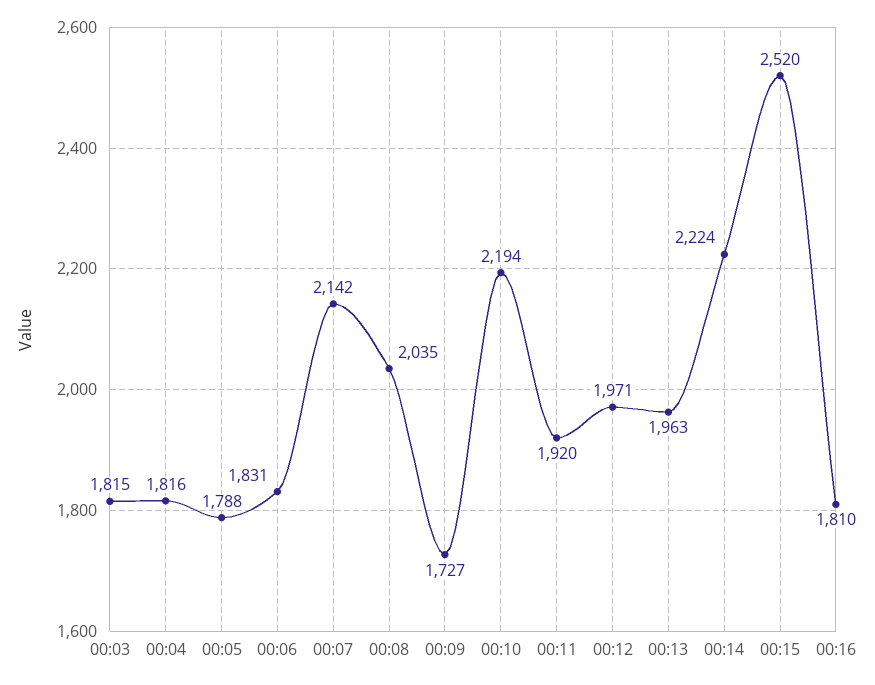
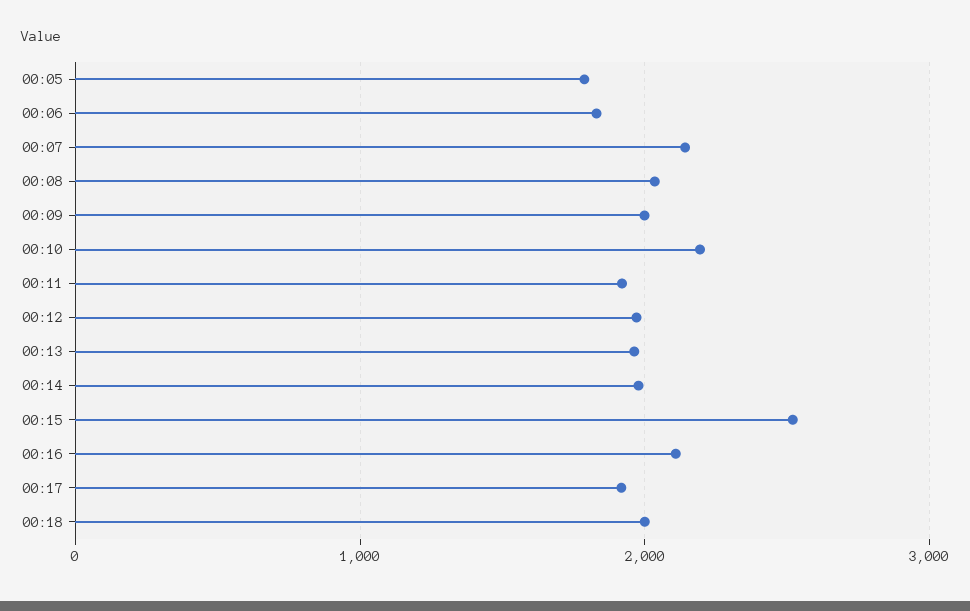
00:03: 1815 -> none
00:04: 1816 -> none
00:09: 1727 -> 2000
00:14: 2224 -> 2000
00:16: 1810 -> 2100
00:17: none -> 1900
00:18: none -> 2000

